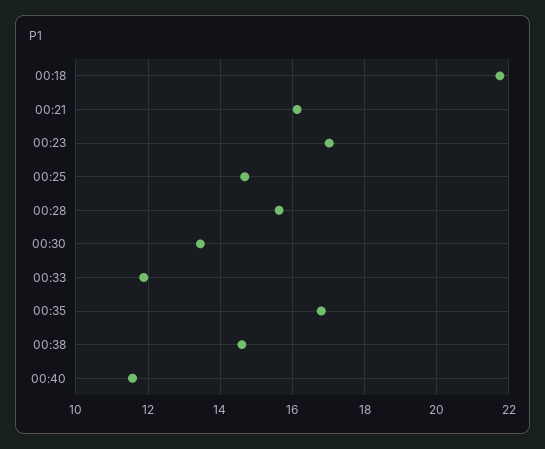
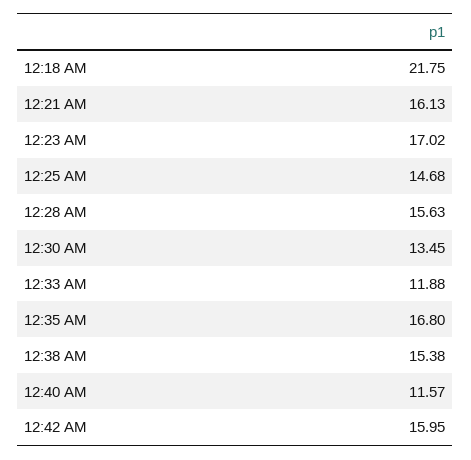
00:38: 14.6 -> 15.38
12:42 AM: none -> 15.95

